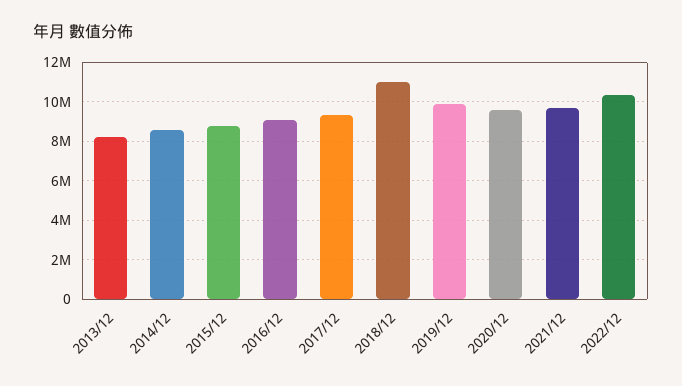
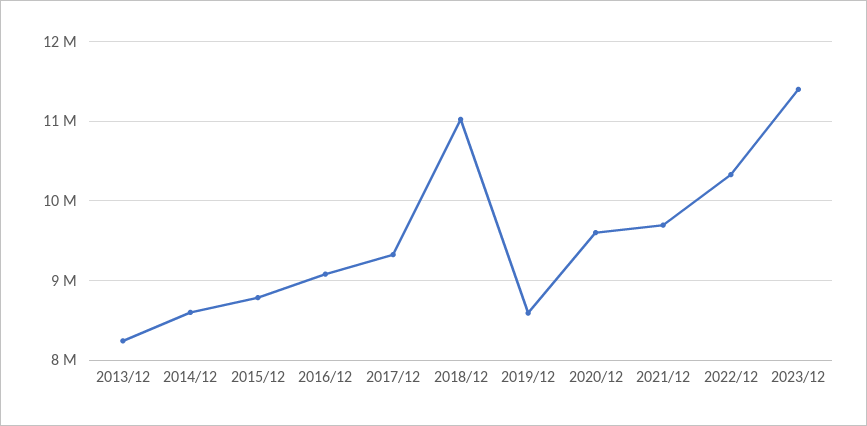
2019/12: 10000000 -> 8600000
2023/12: none -> 11400000

